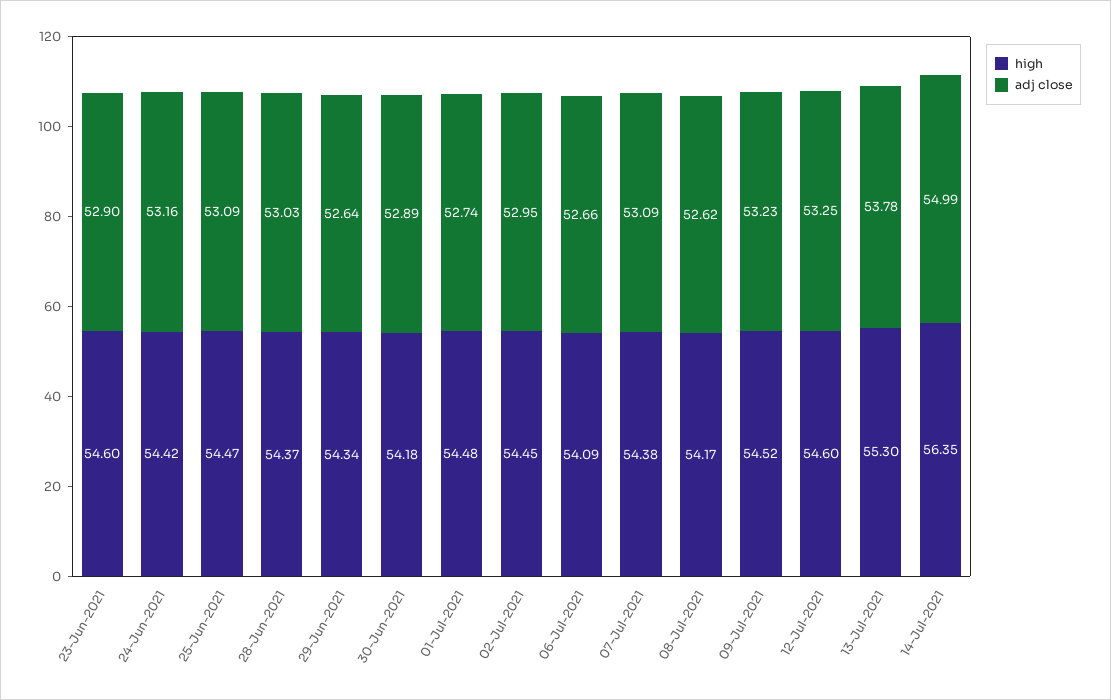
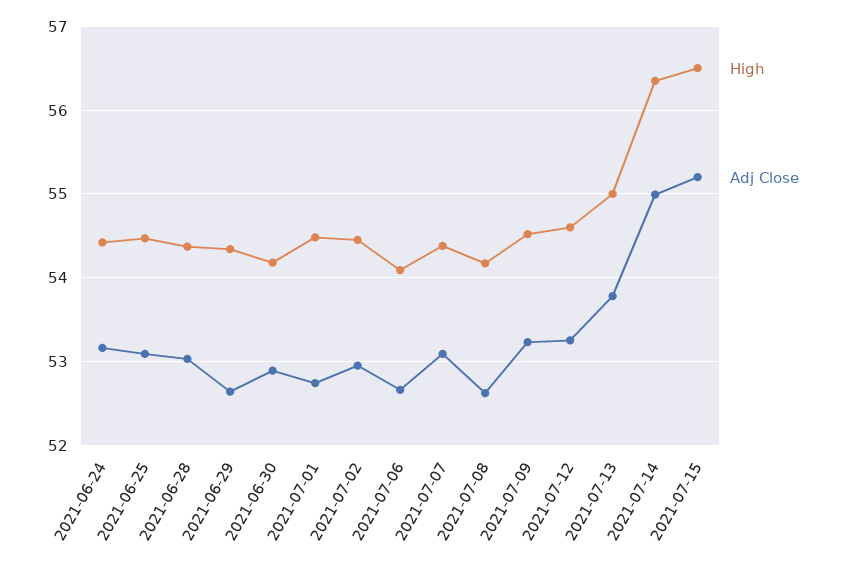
high, 23-Jun-2021: 54.6 -> none
adj close, 23-Jun-2021: 52.9 -> none
high, 13-Jul-2021: 55.3 -> 55
high, 2021-07-15: none -> 56.5
adj close, 2021-07-15: none -> 55.2

